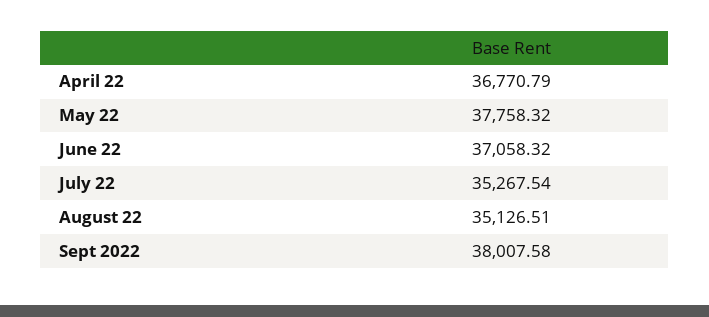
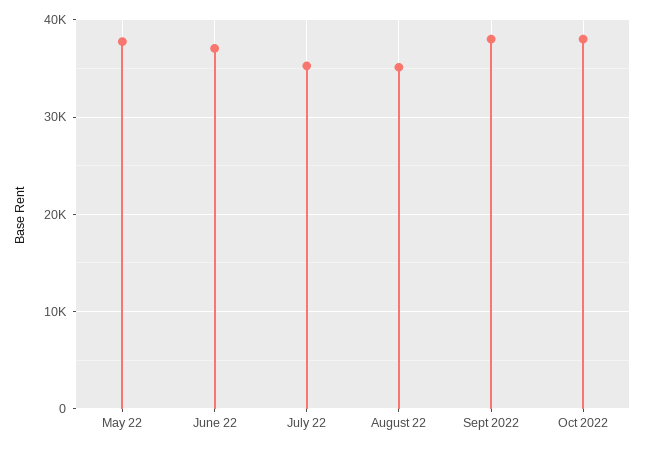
April 22: 36770.79 -> none
Oct 2022: none -> 38000

